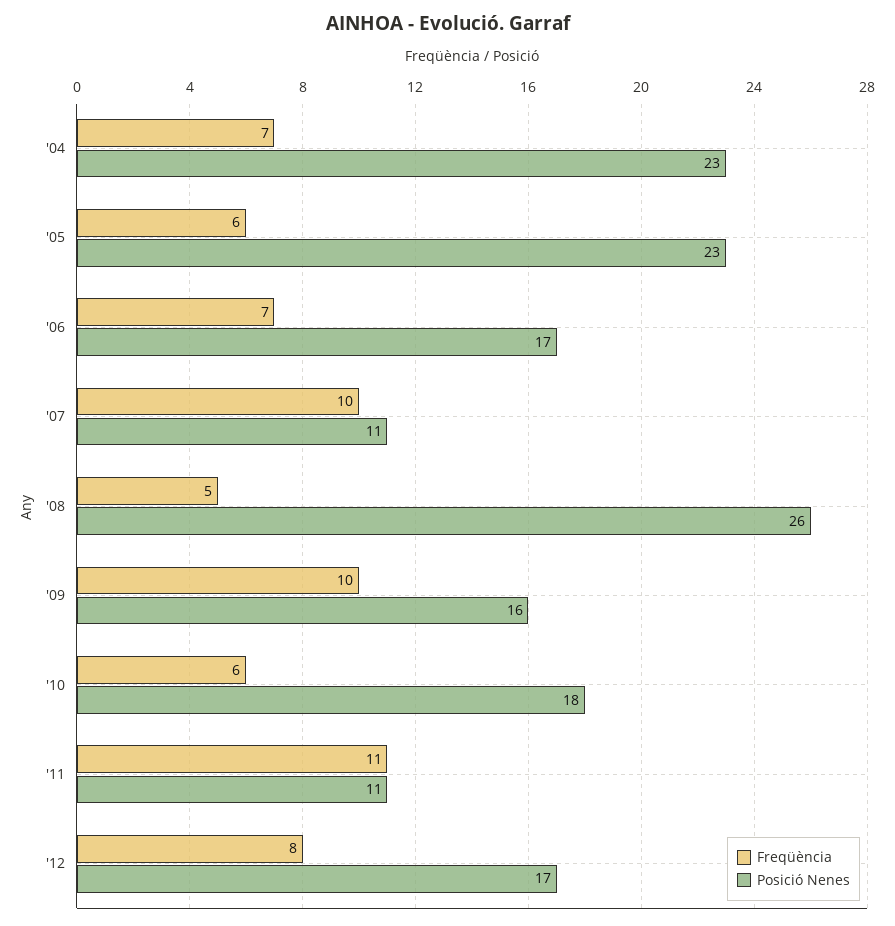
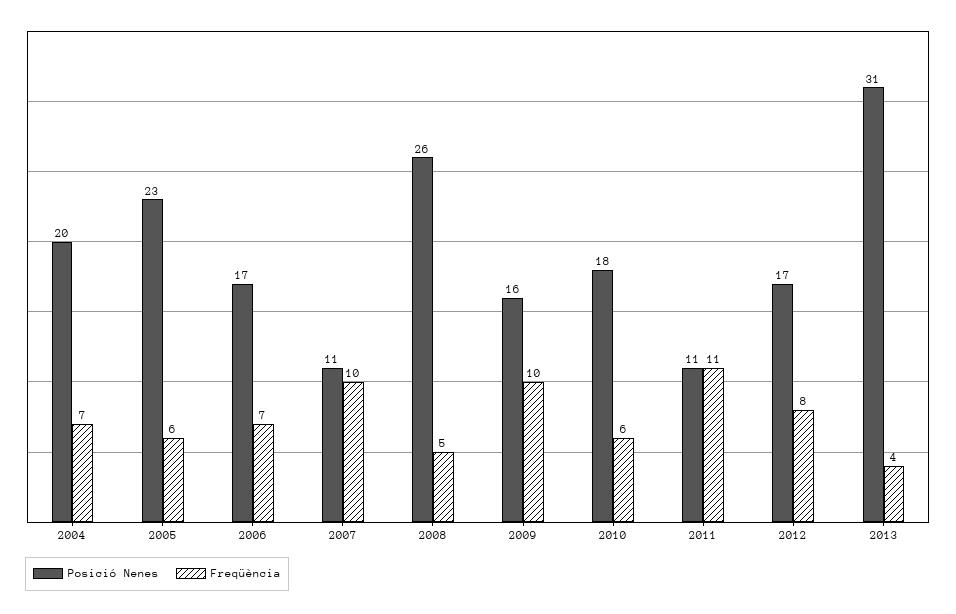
Posició Nenes, '04: 23 -> 20
Posició Nenes, 2013: none -> 31
Freqüència, 2013: none -> 4

